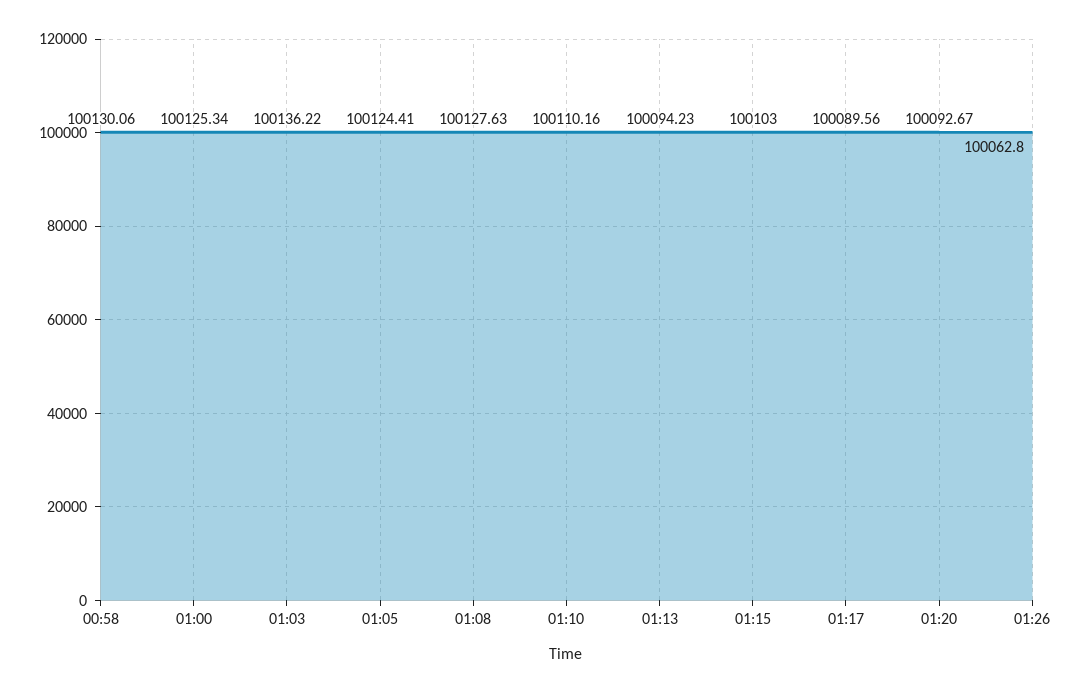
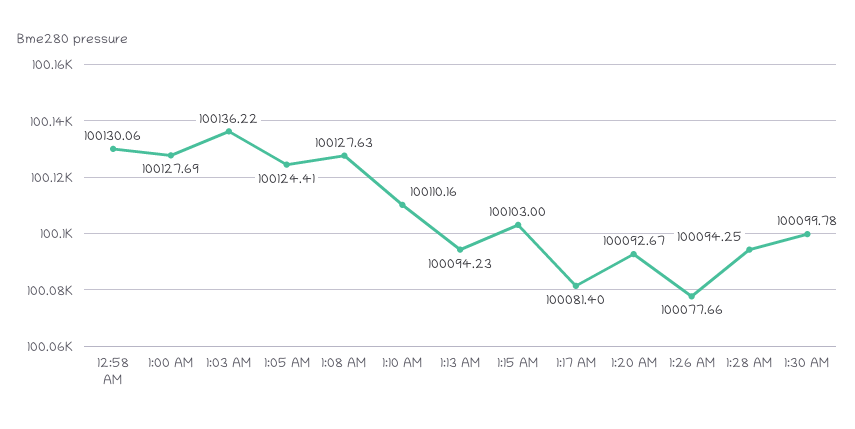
01:00: 100125.34 -> 100127.69
01:17: 100089.56 -> 100081.4
01:26: 100062.8 -> 100077.66
1:28 AM: none -> 100094.25
1:30 AM: none -> 100099.78

